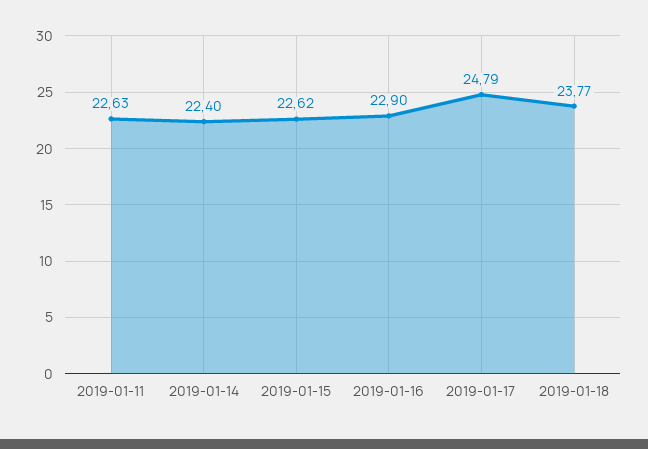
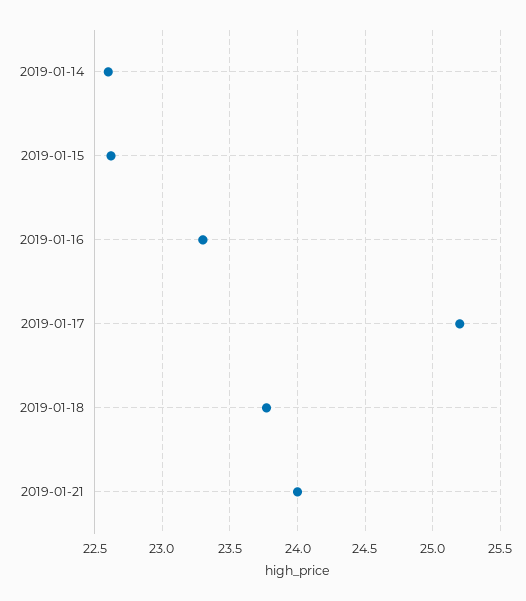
2019-01-11: 22.63 -> none
2019-01-14: 22.4 -> 22.6
2019-01-16: 22.9 -> 23.3
2019-01-17: 24.79 -> 25.2
2019-01-21: none -> 24

